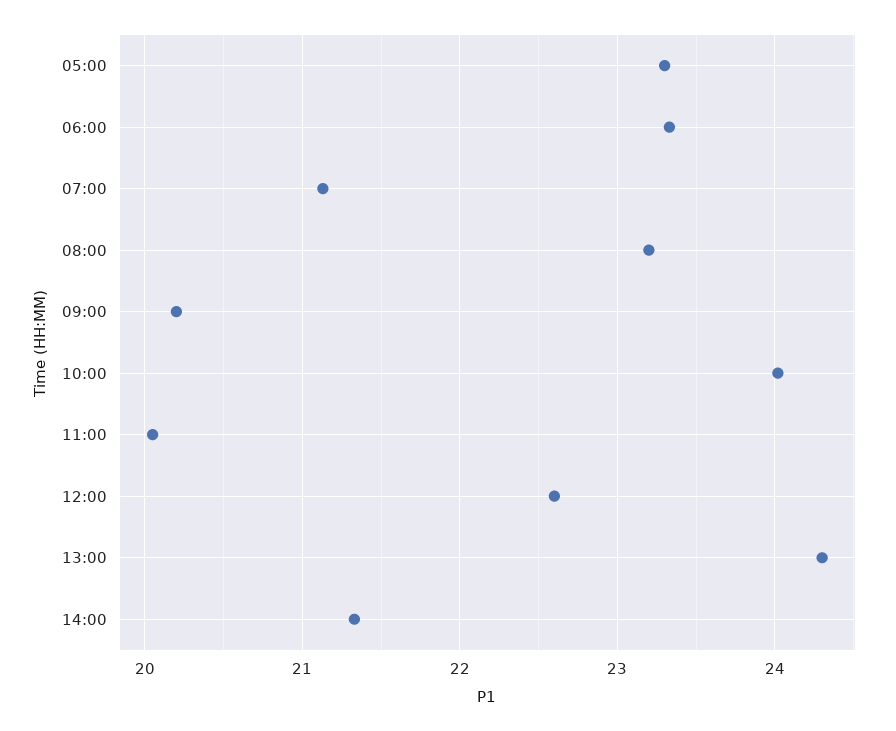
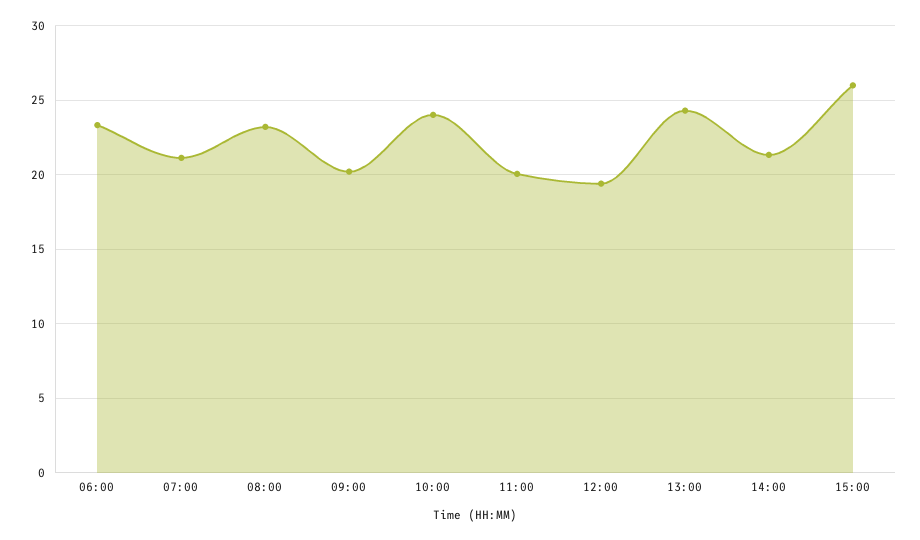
05:00: 23.3 -> none
12:00: 22.6 -> 19.5
15:00: none -> 26

